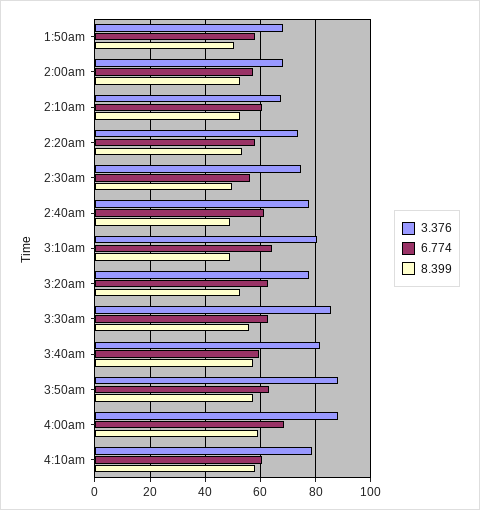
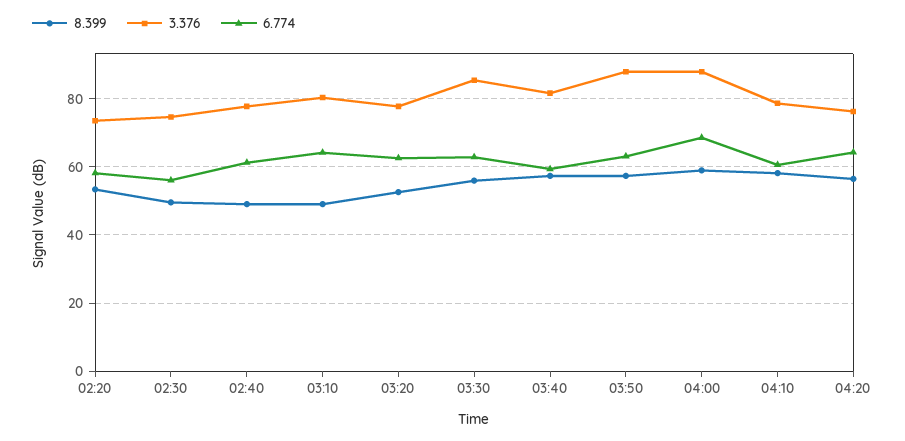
3.376, 1:50am: 67.5 -> none
6.774, 1:50am: 57.5 -> none
8.399, 1:50am: 50 -> none
3.376, 2:00am: 67.5 -> none
6.774, 2:00am: 57.5 -> none
8.399, 2:00am: 52.5 -> none
3.376, 2:10am: 67.5 -> none
6.774, 2:10am: 60 -> none
8.399, 2:10am: 52.5 -> none
8.399, 04:20: none -> 56
3.376, 04:20: none -> 76
6.774, 04:20: none -> 64

